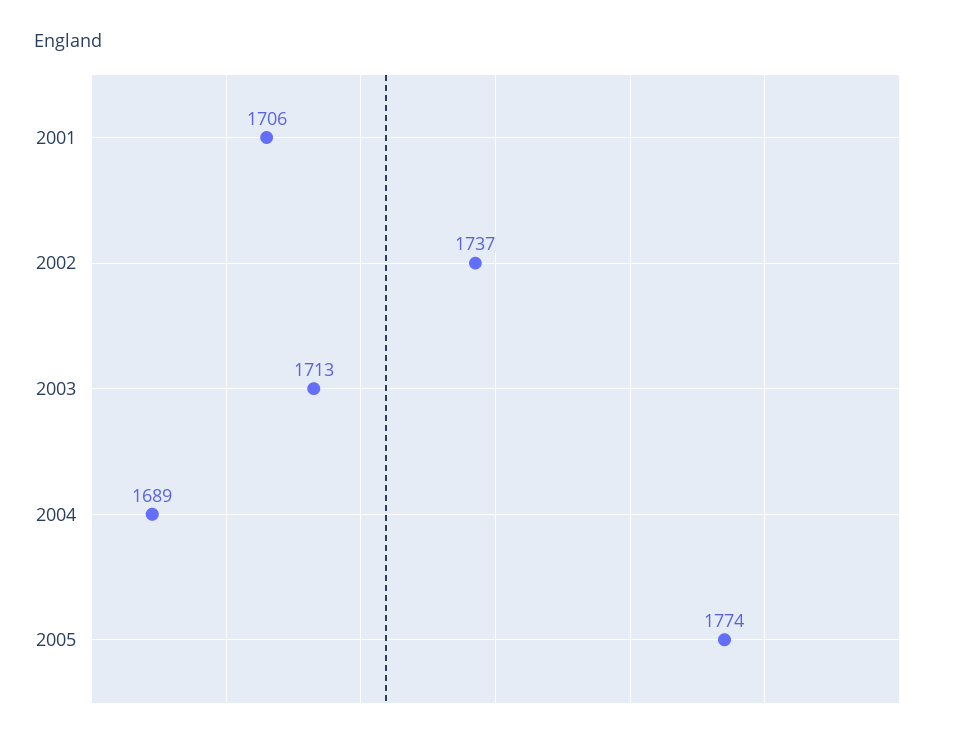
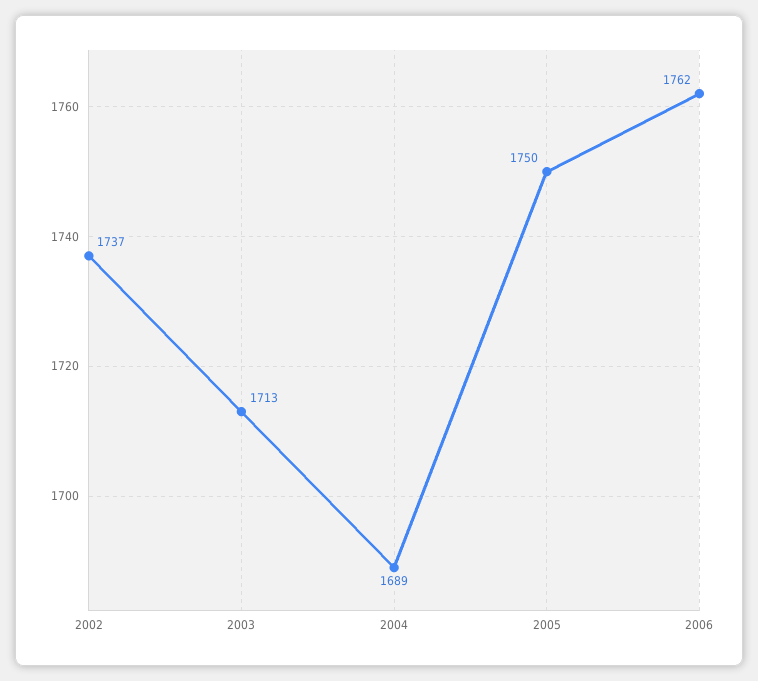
2001: 1706 -> none
2005: 1774 -> 1750
2006: none -> 1762

